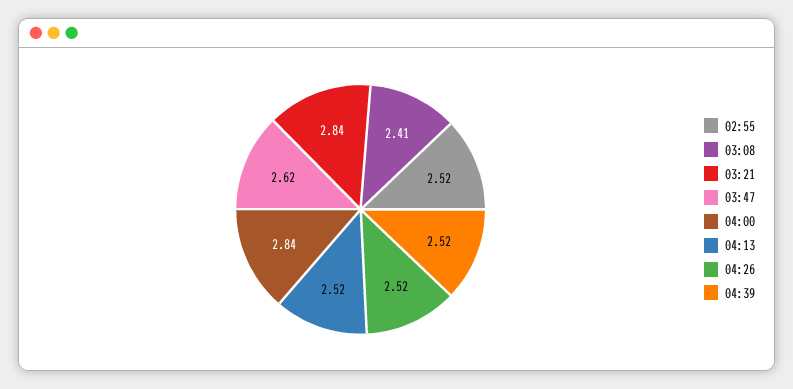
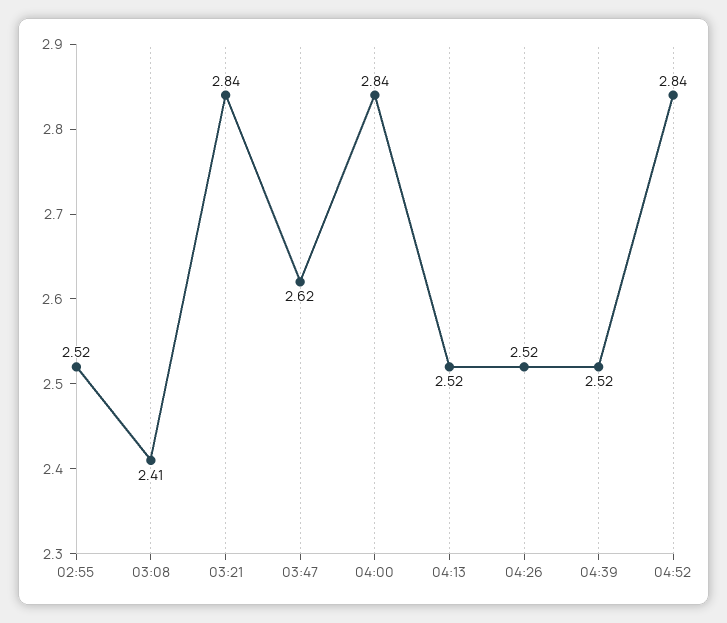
04:52: none -> 2.84

